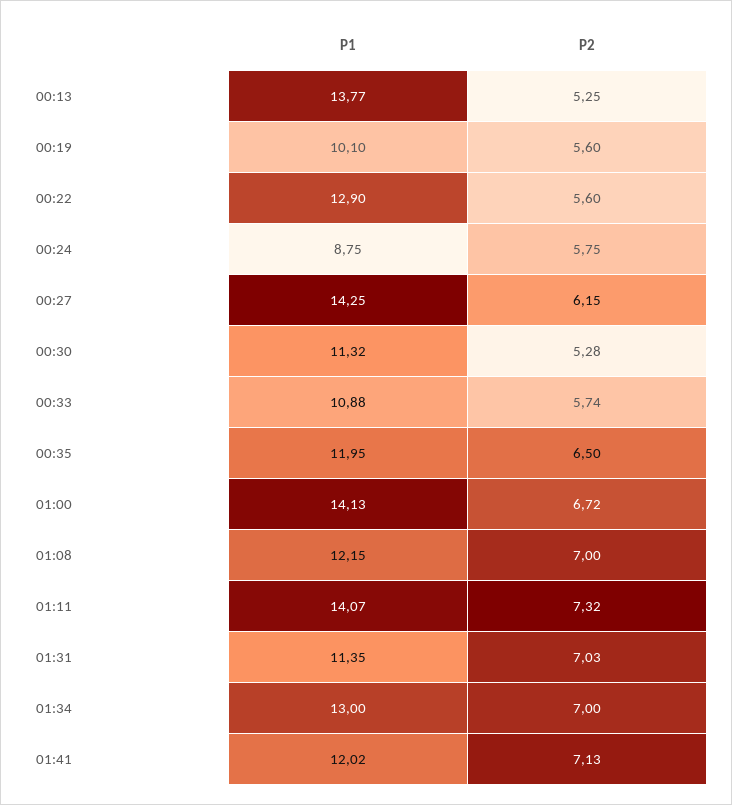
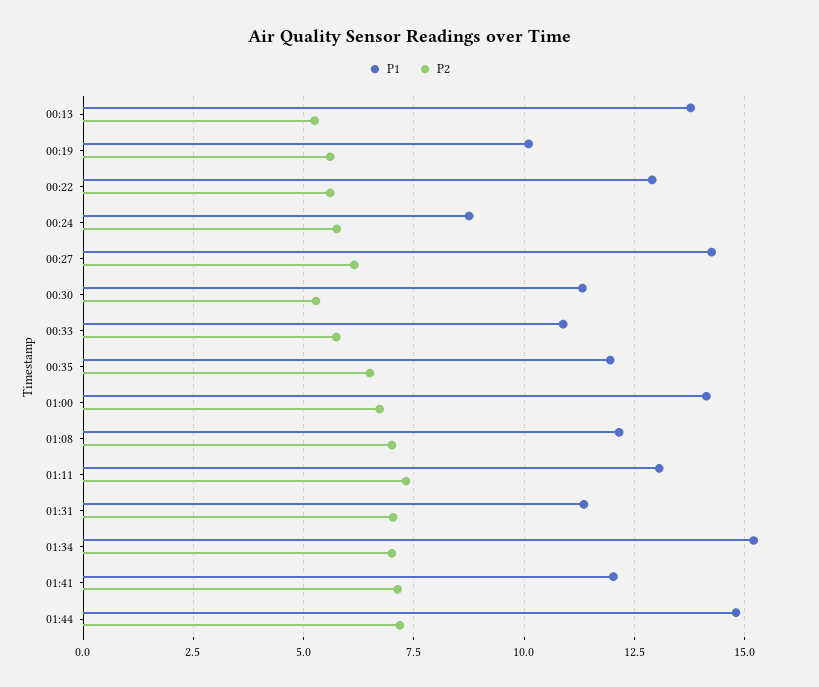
P1, 01:11: 14.07 -> 13
P1, 01:34: 13 -> 15.25
P1, 01:44: none -> 14.75
P2, 01:44: none -> 7.25

